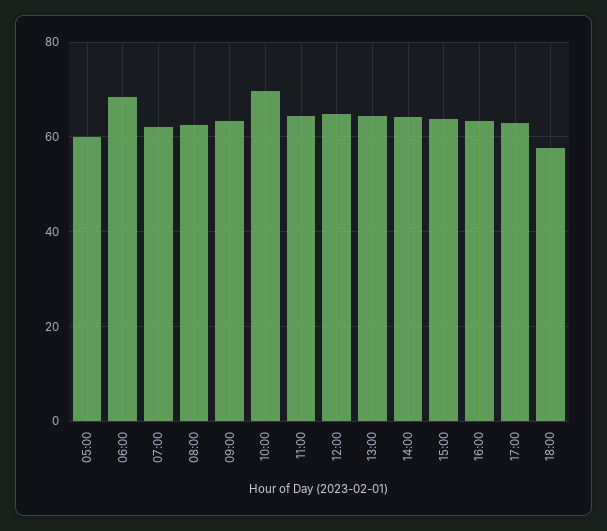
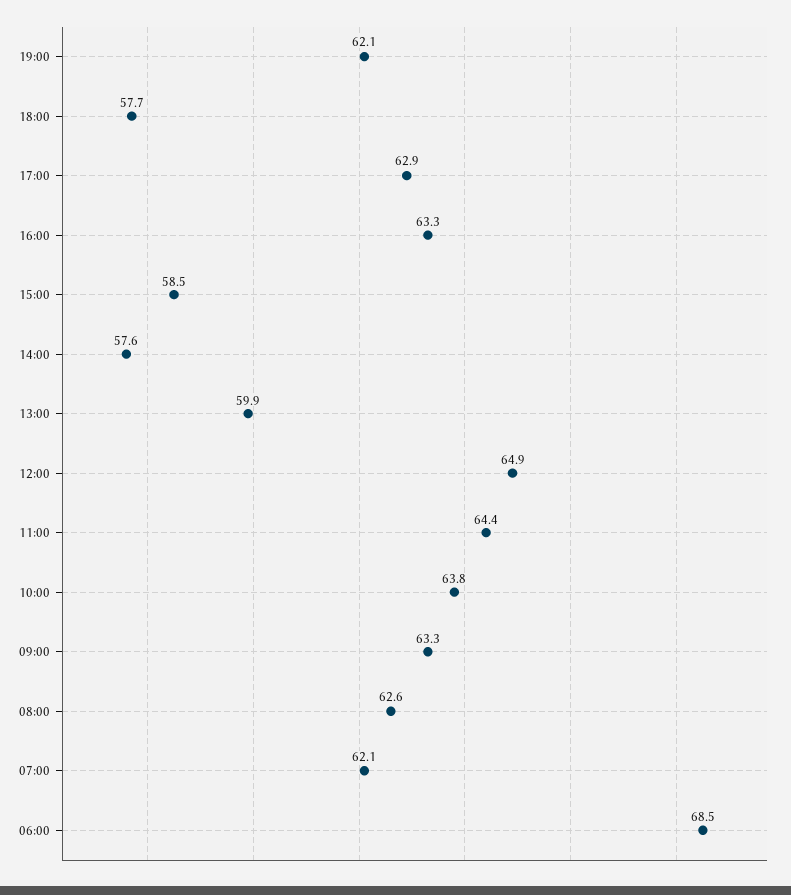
05:00: 60 -> none
10:00: 70 -> 63.8
13:00: 64 -> 59.9
14:00: 64 -> 57.6
15:00: 64 -> 58.5
19:00: none -> 62.1

